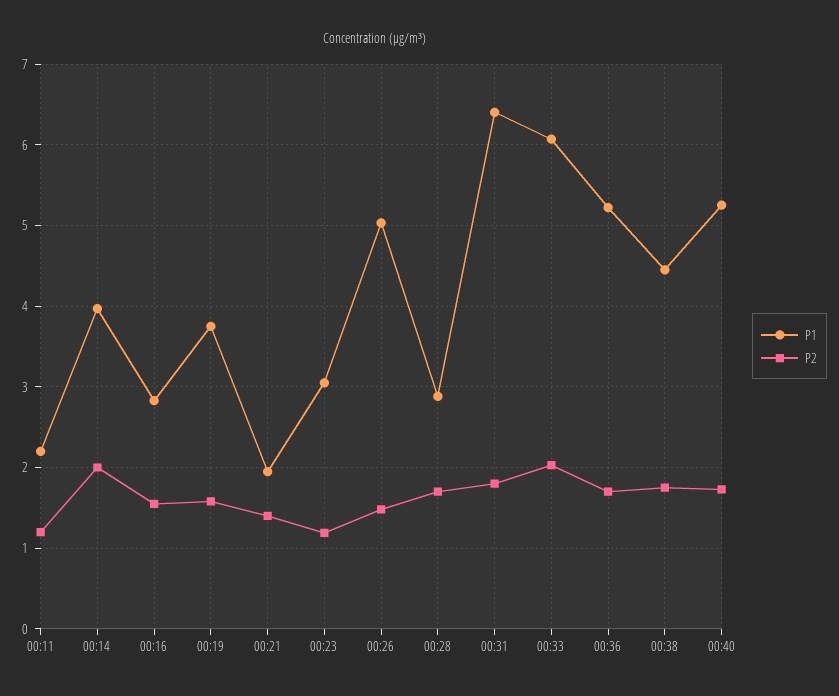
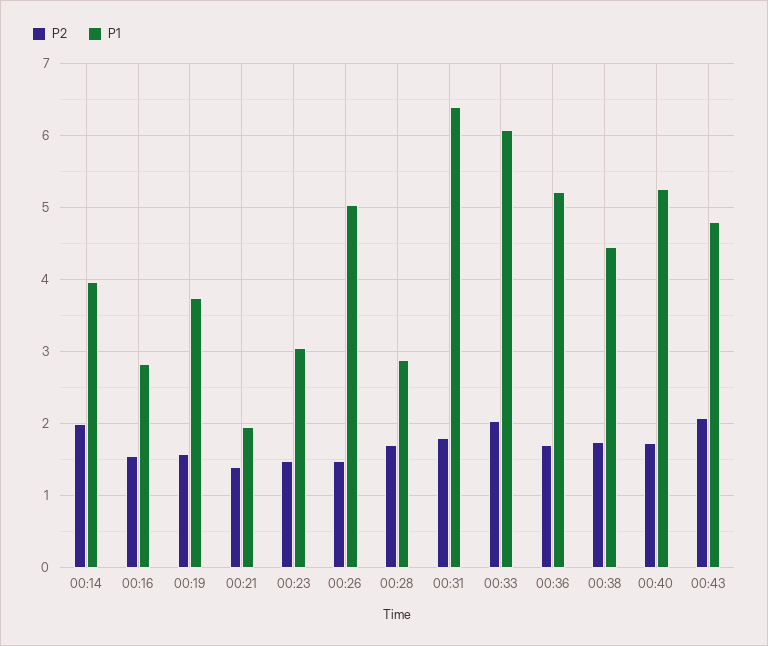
P1, 00:11: 2.2 -> none
P2, 00:11: 1.2 -> none
P2, 00:23: 1.2 -> 1.5
P2, 00:43: none -> 2.1
P1, 00:43: none -> 4.8

